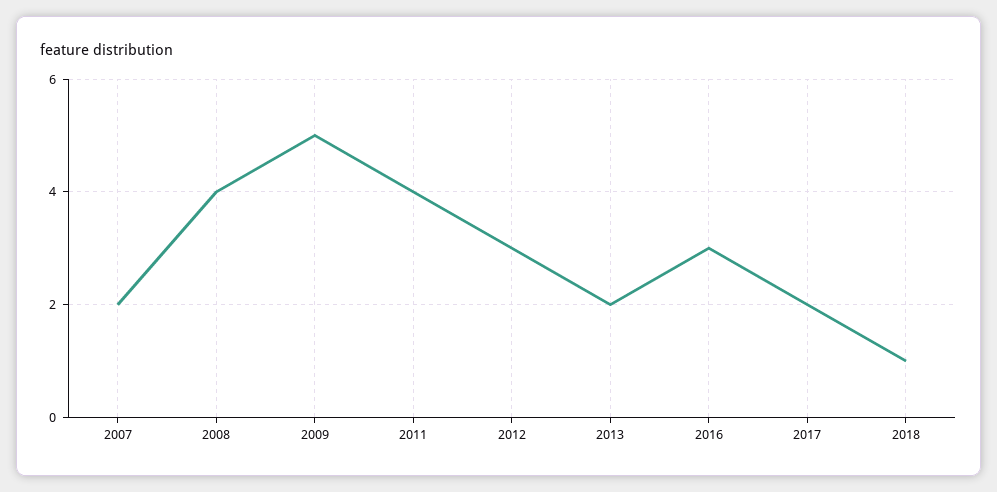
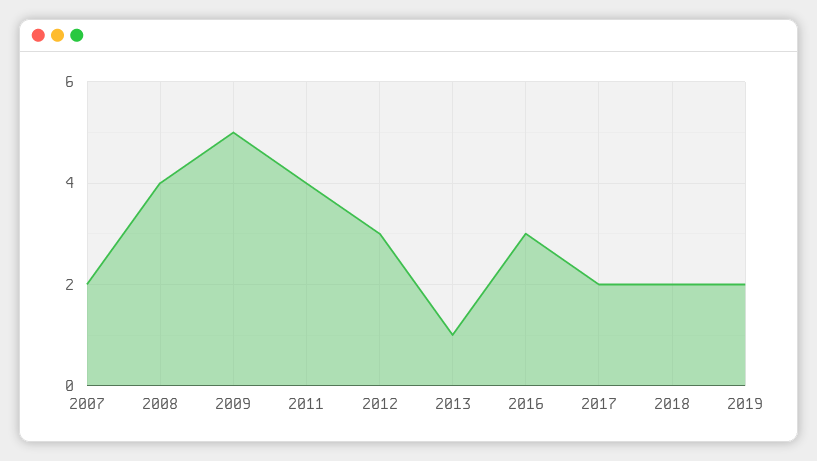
2013: 2 -> 1
2018: 1 -> 2
2019: none -> 2

